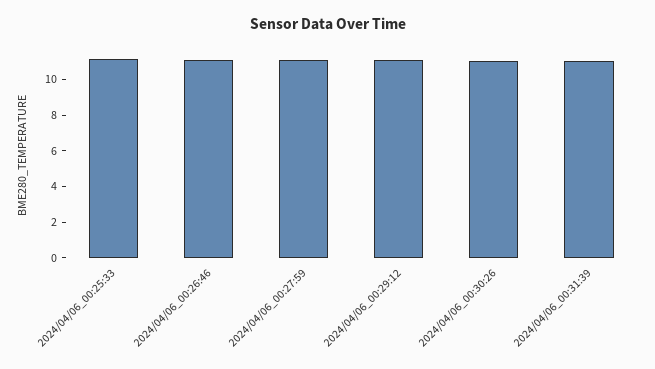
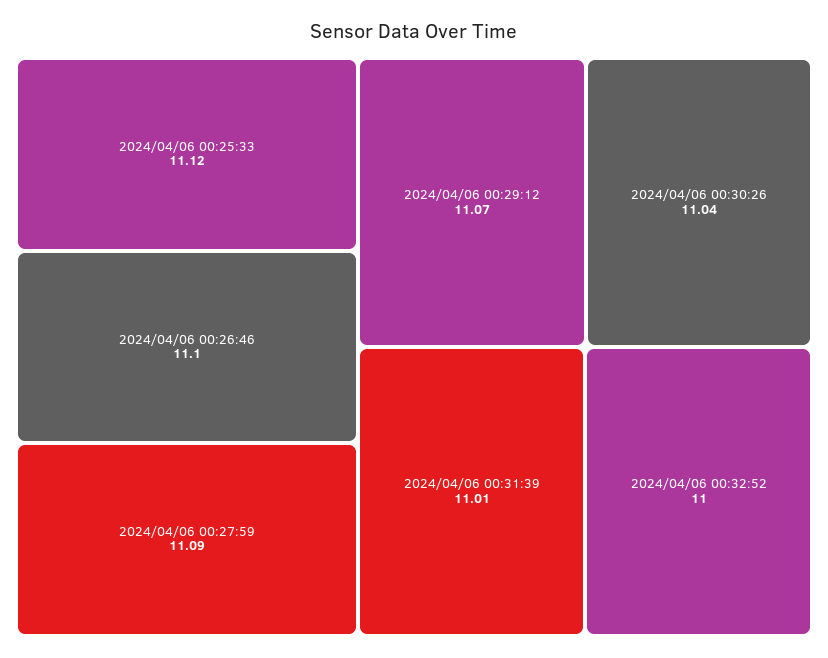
2024/04/06 00:32:52: none -> 11

